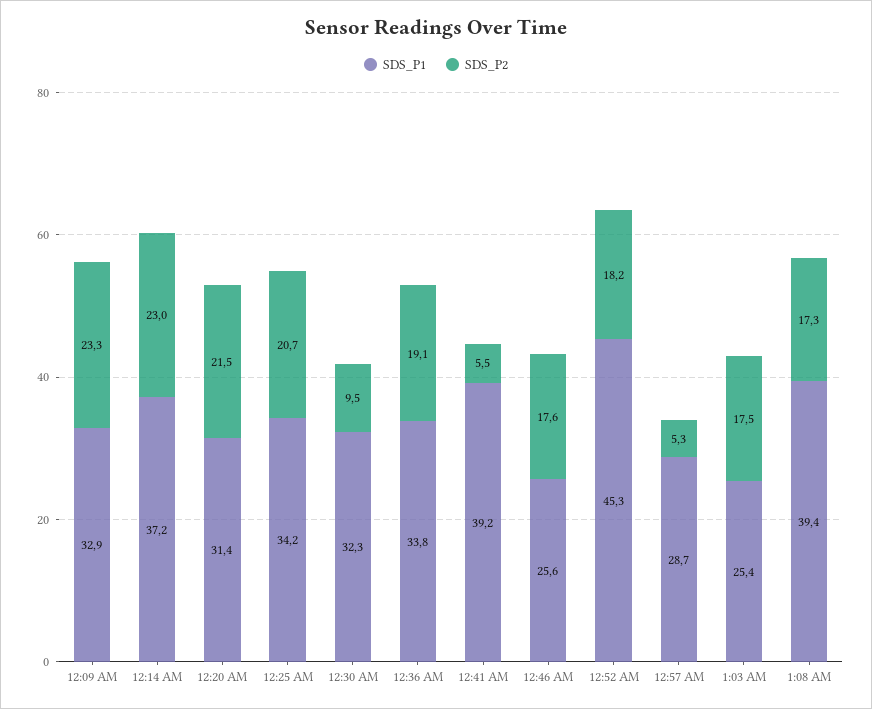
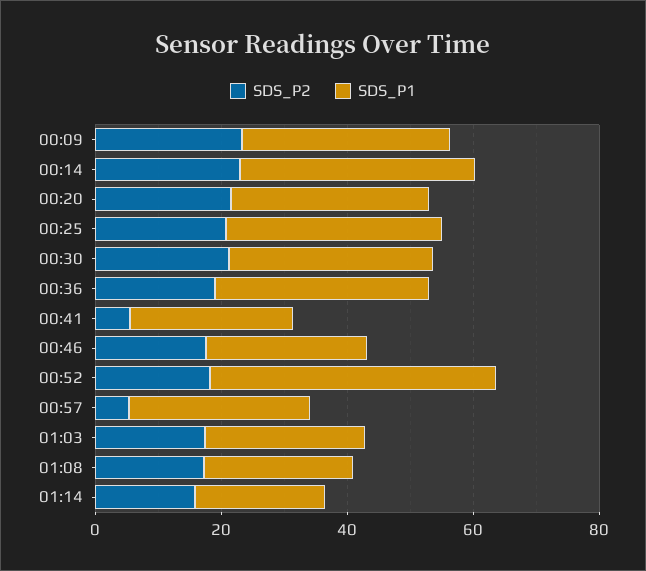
SDS_P2, 12:30 AM: 9.5 -> 20
SDS_P1, 12:41 AM: 39.2 -> 25
SDS_P1, 1:08 AM: 39.4 -> 25
SDS_P2, 01:14: none -> 15
SDS_P1, 01:14: none -> 20

